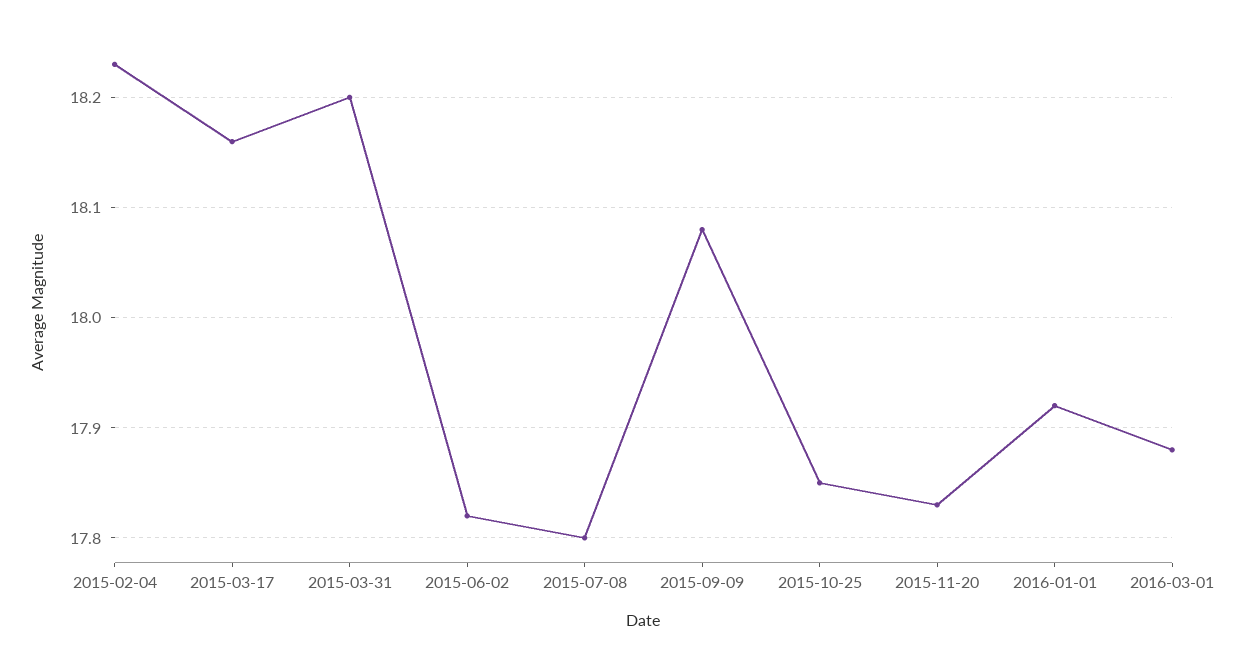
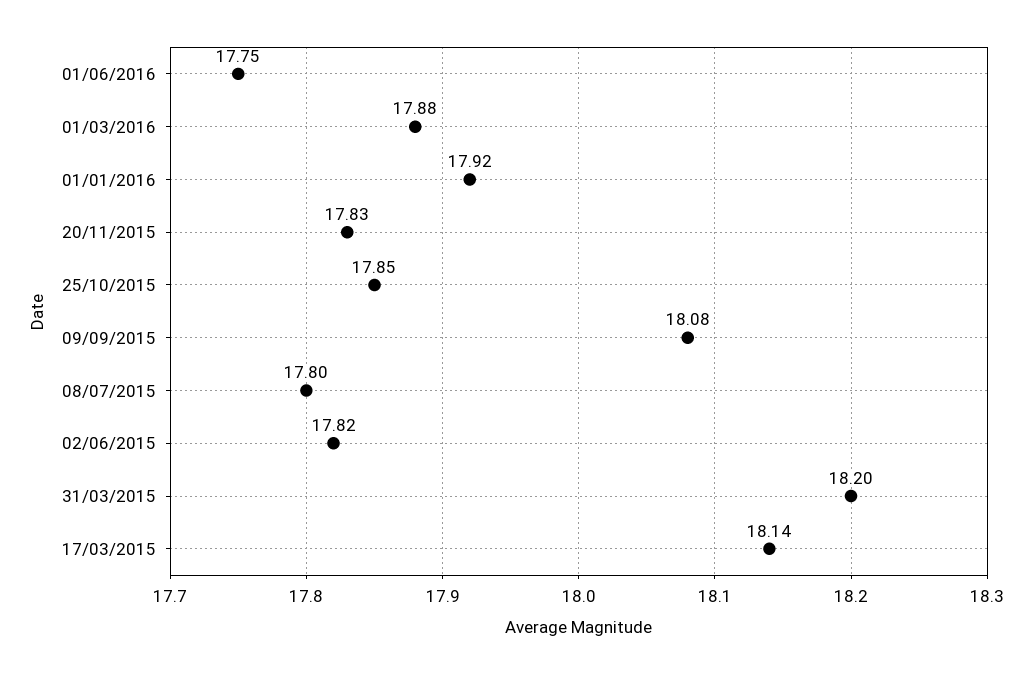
2015-02-04: 18.23 -> none
2015-03-17: 18.16 -> 18.14
01/06/2016: none -> 17.75

